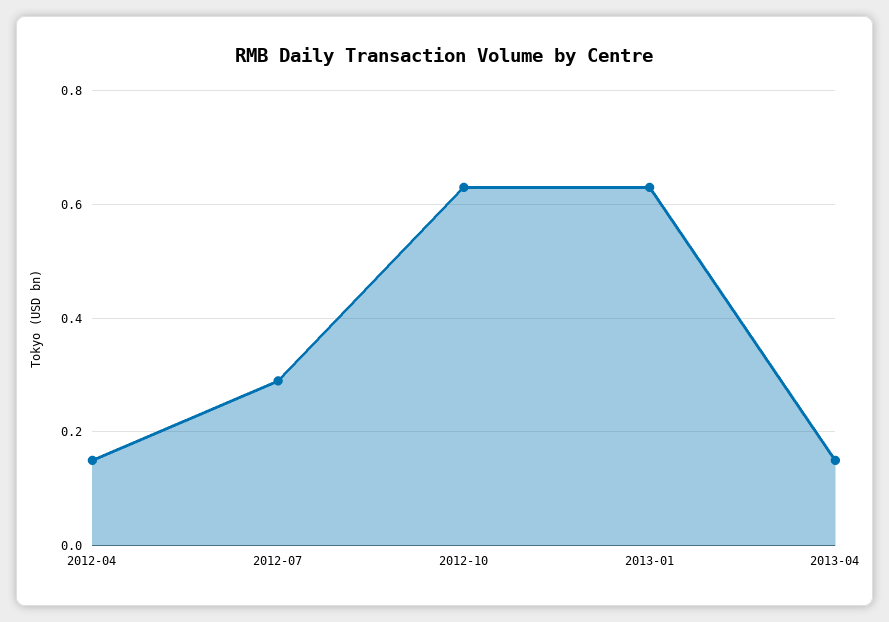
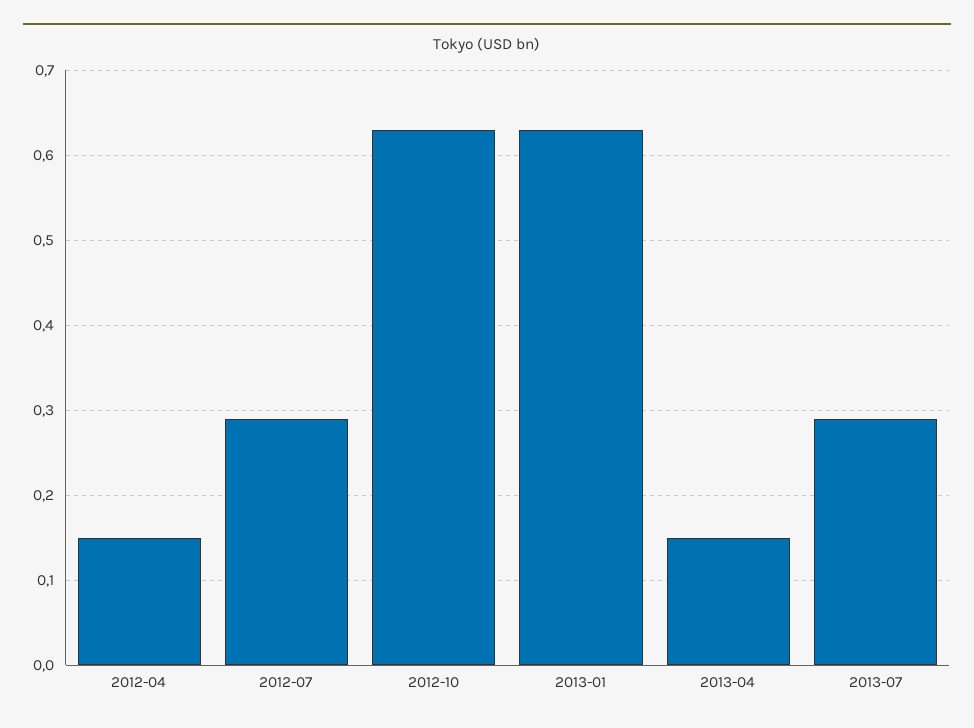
2013-07: none -> 0.29

